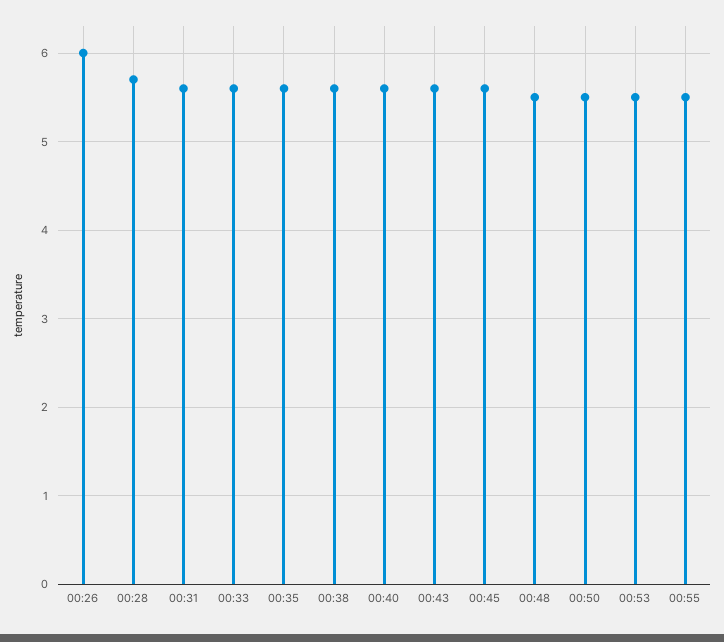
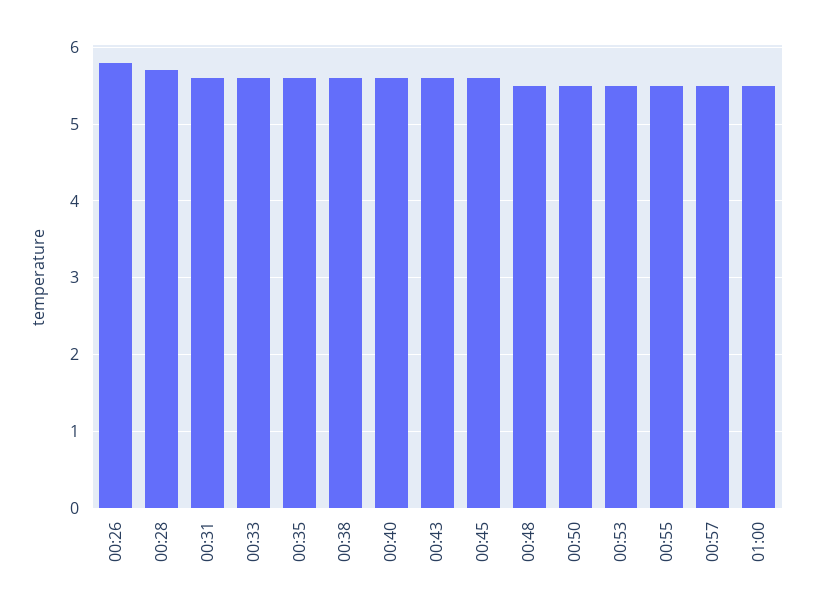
00:26: 6 -> 5.8
00:57: none -> 5.5
01:00: none -> 5.5

